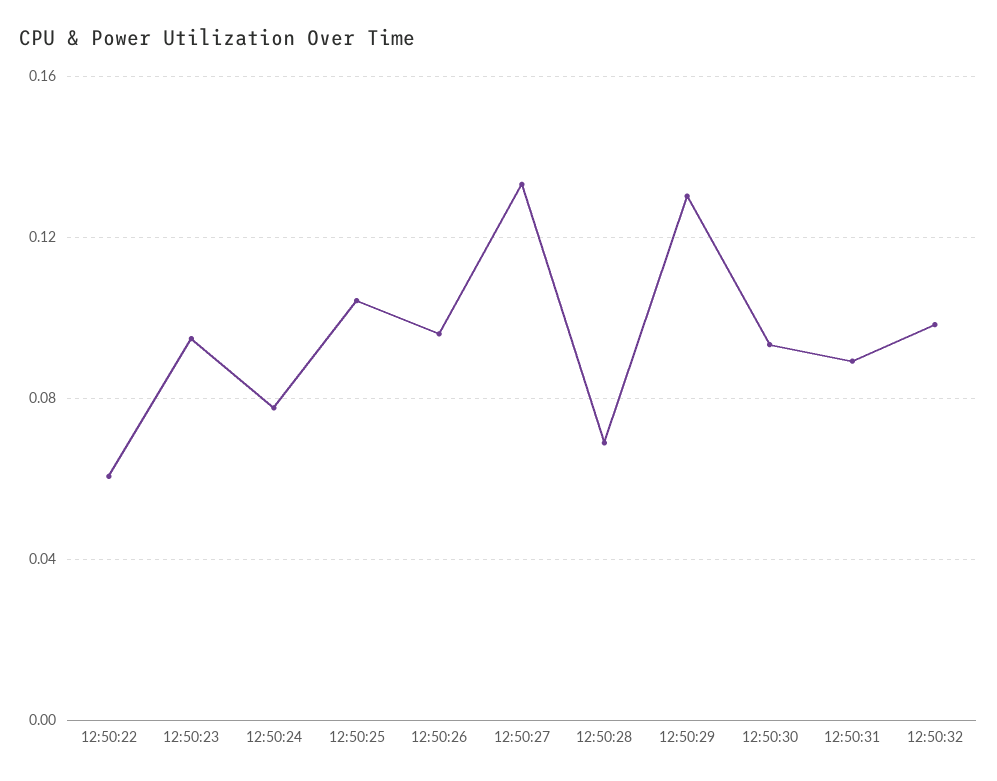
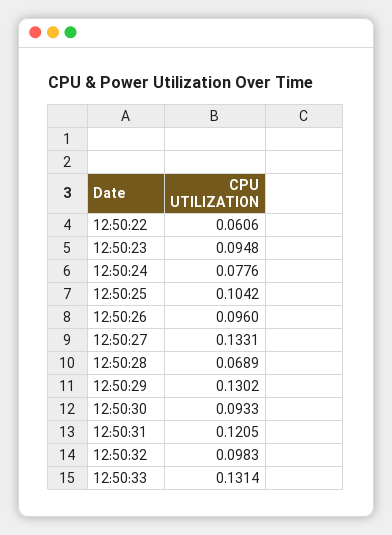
12:50:31: 0.09 -> 0.1205
12:50:33: none -> 0.1314

